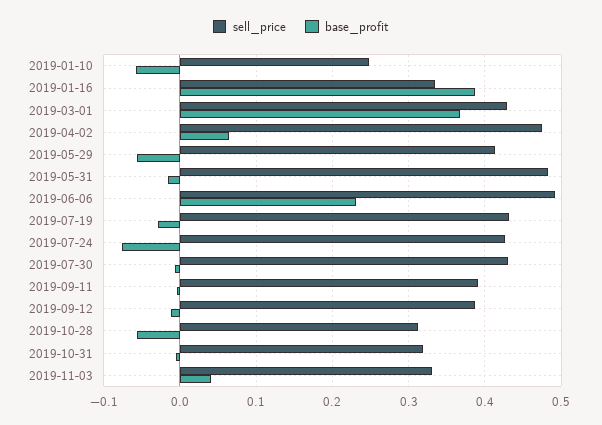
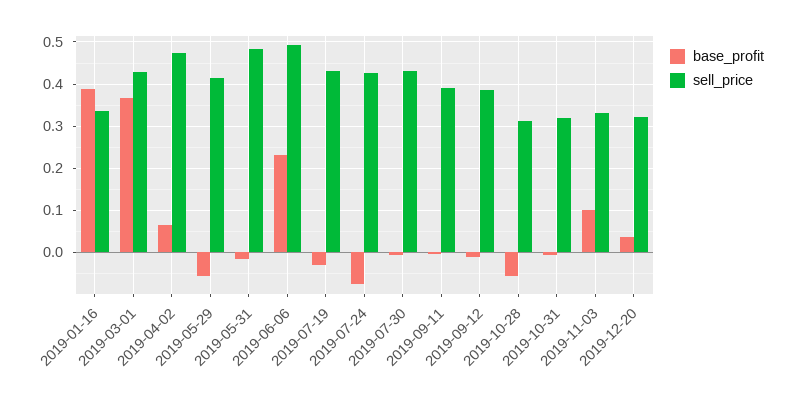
sell_price, 2019-01-10: 0.25 -> none
base_profit, 2019-01-10: -0.06 -> none
base_profit, 2019-11-03: 0.04 -> 0.1
base_profit, 2019-12-20: none -> 0.04
sell_price, 2019-12-20: none -> 0.32

